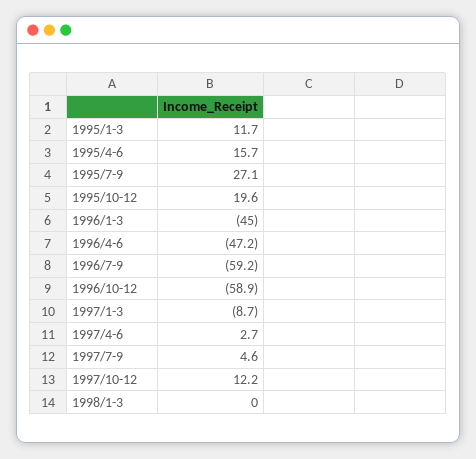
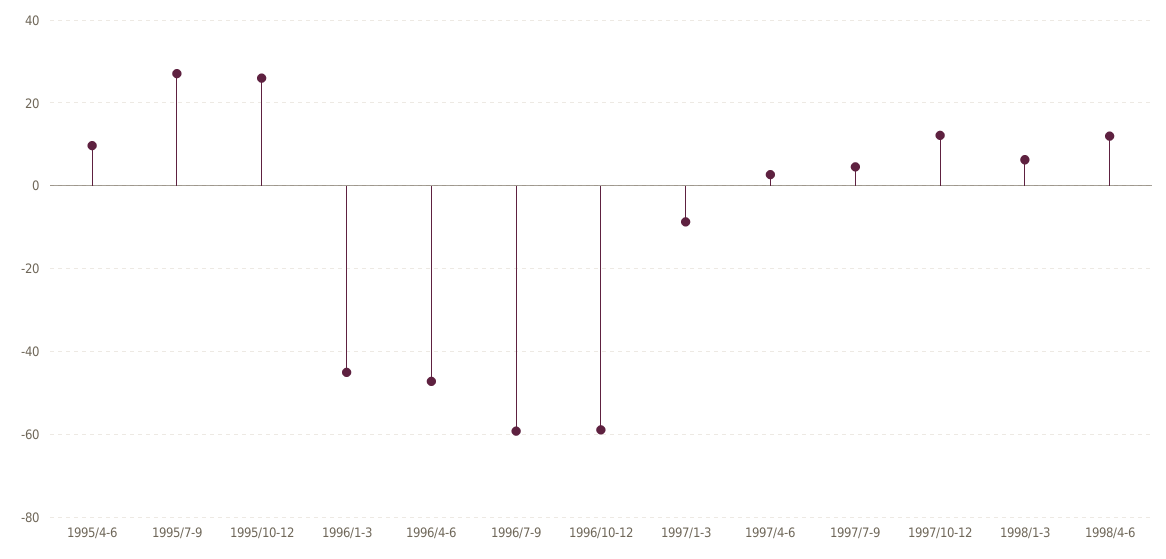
1995/1-3: 11.7 -> none
1995/4-6: 15.7 -> 10
1995/10-12: 19.6 -> 26
1998/1-3: 0 -> 6
1998/4-6: none -> 12

